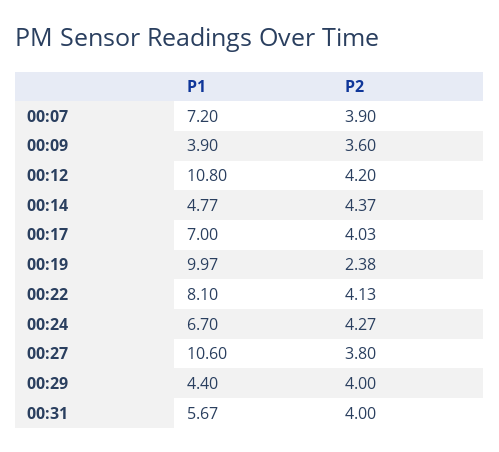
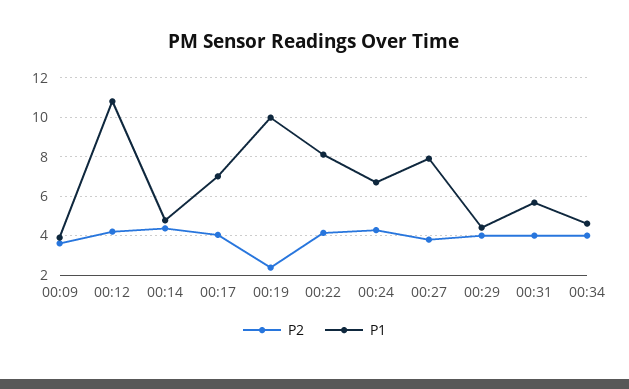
P1, 00:07: 7.2 -> none
P2, 00:07: 3.9 -> none
P1, 00:27: 10.6 -> 8
P2, 00:34: none -> 4
P1, 00:34: none -> 4.5

